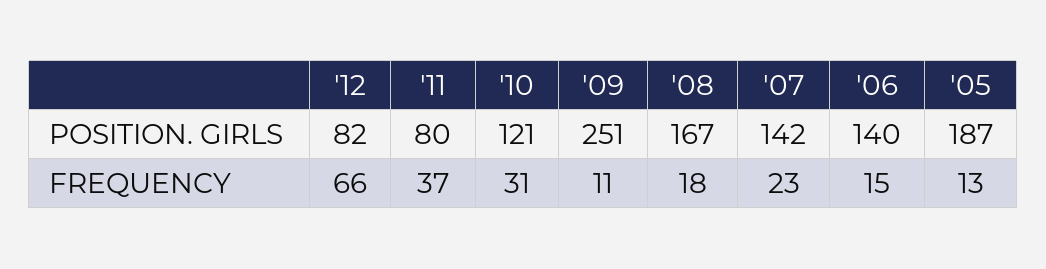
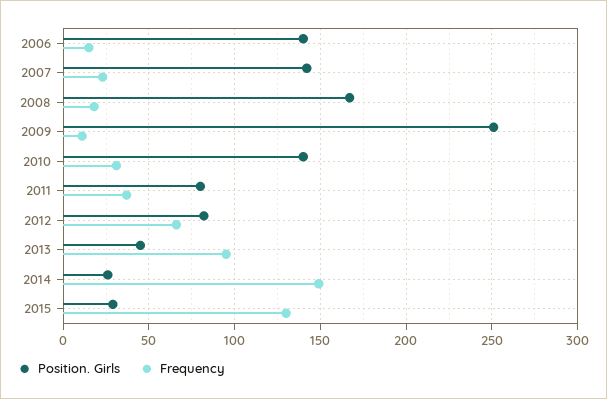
POSITION. GIRLS, '10: 121 -> 140
POSITION. GIRLS, '05: 187 -> none
FREQUENCY, '05: 13 -> none
POSITION. GIRLS, 2013: none -> 45
FREQUENCY, 2013: none -> 95
POSITION. GIRLS, 2014: none -> 25
FREQUENCY, 2014: none -> 150
POSITION. GIRLS, 2015: none -> 30
FREQUENCY, 2015: none -> 130

